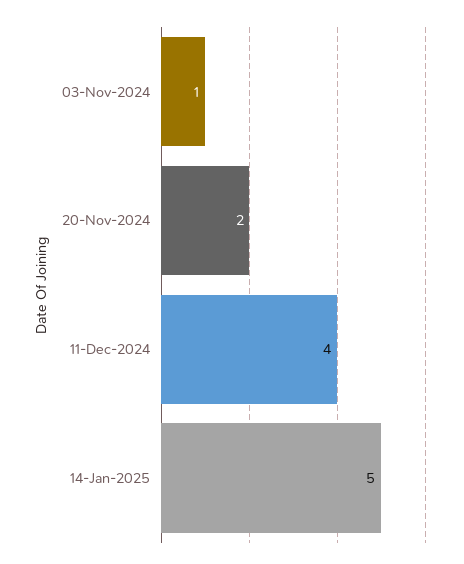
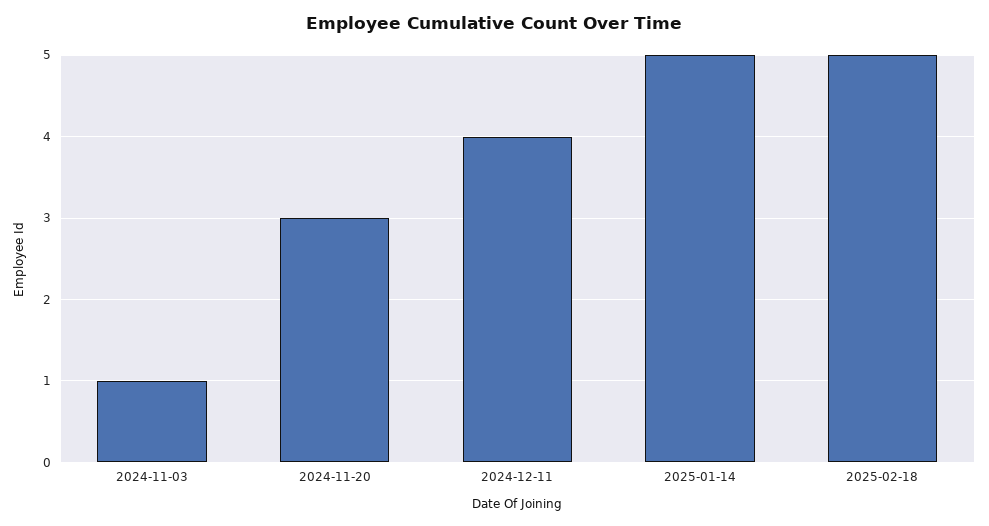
20-Nov-2024: 2 -> 3
2025-02-18: none -> 5

